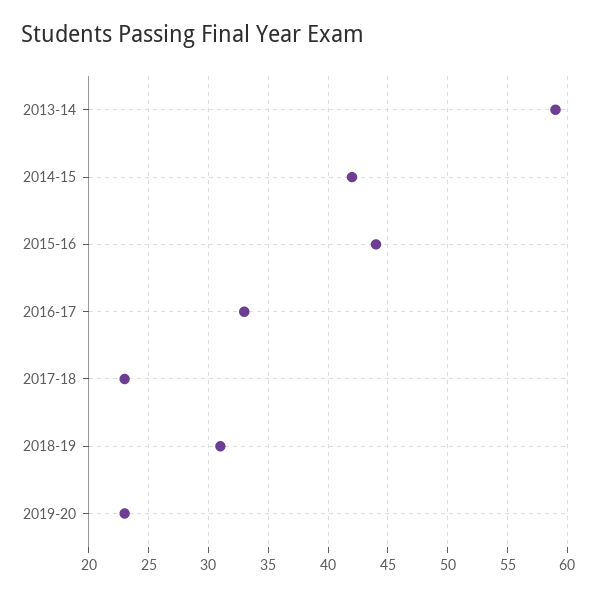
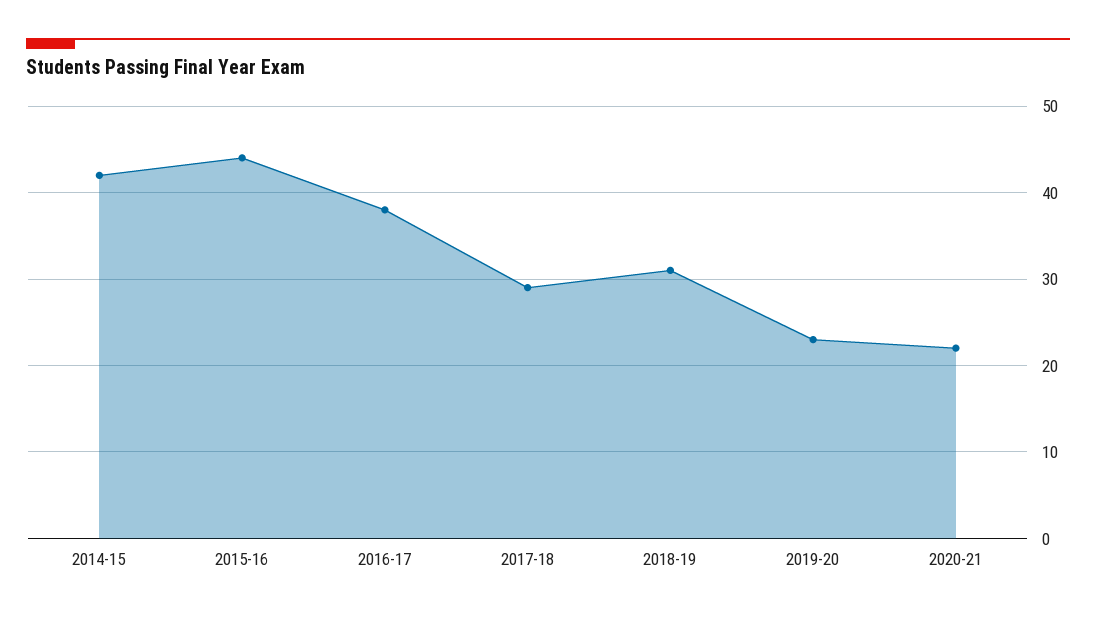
2013-14: 59 -> none
2016-17: 33 -> 38
2017-18: 23 -> 29
2020-21: none -> 22

